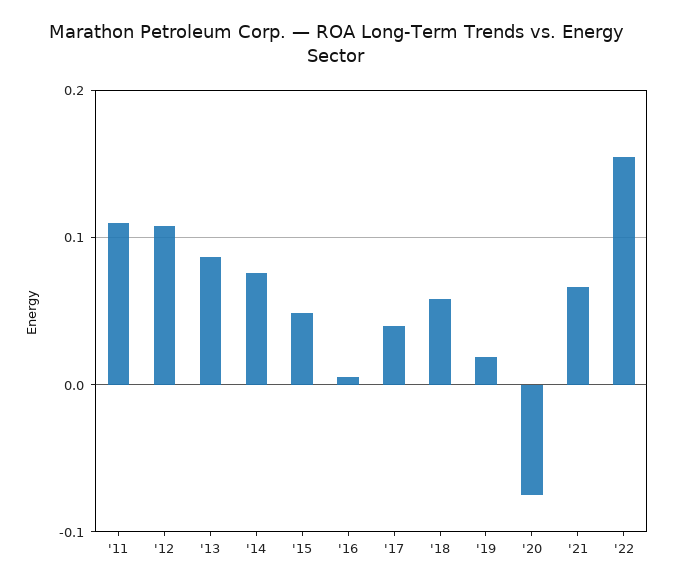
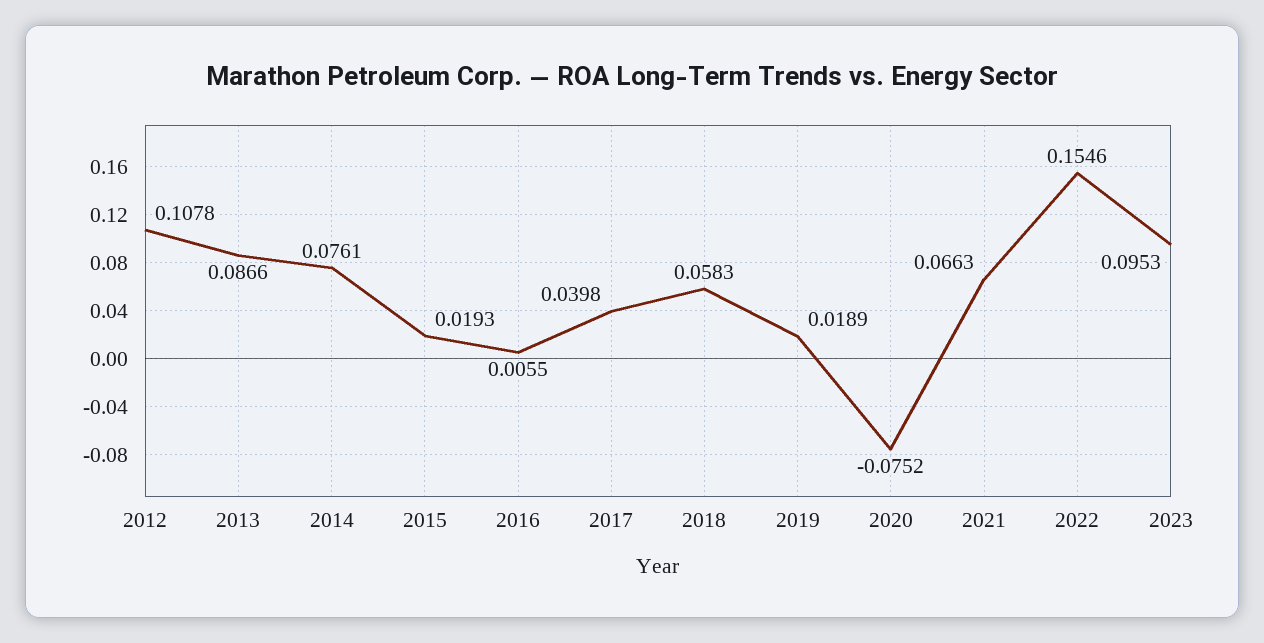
'11: 0.11 -> none
'15: 0.05 -> 0.0193
2023: none -> 0.0953

